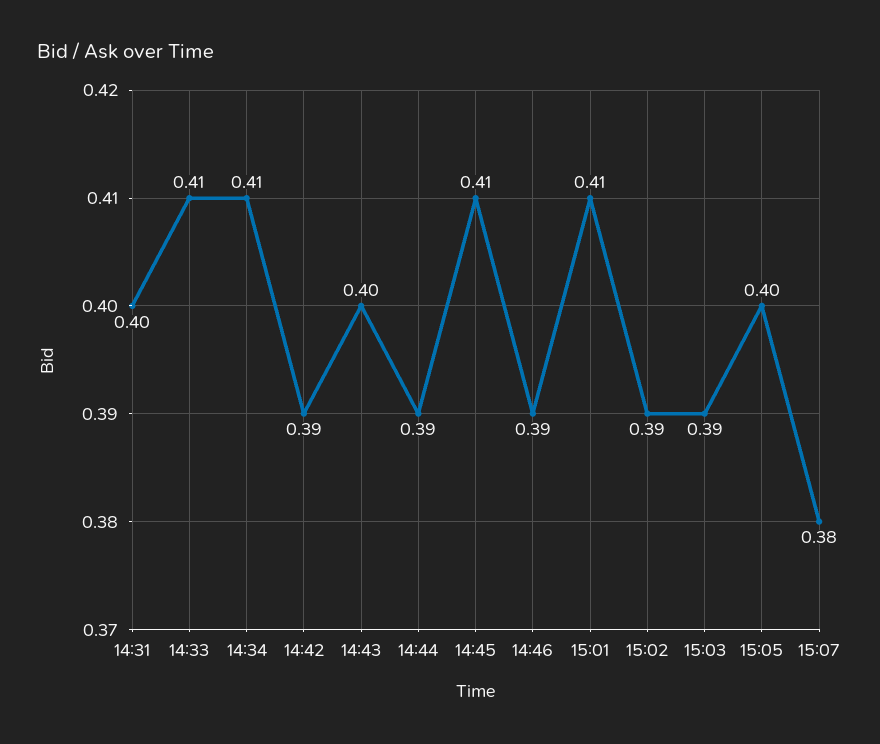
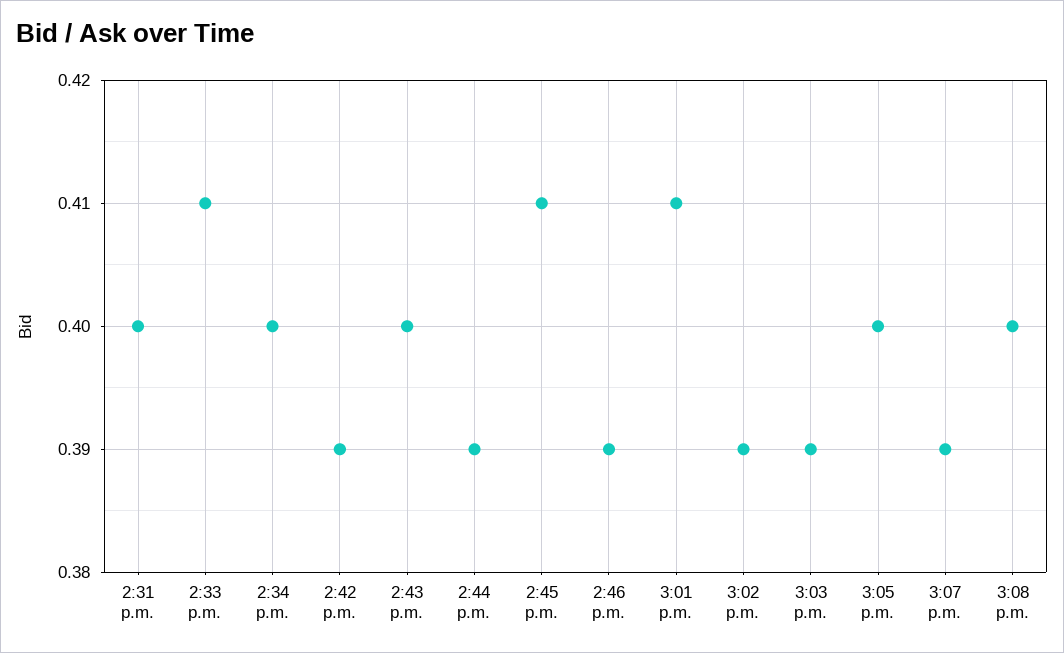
14:34: 0.41 -> 0.4
15:07: 0.38 -> 0.39
3:08 p.m.: none -> 0.4

